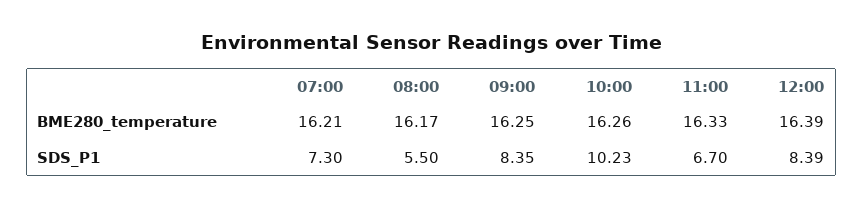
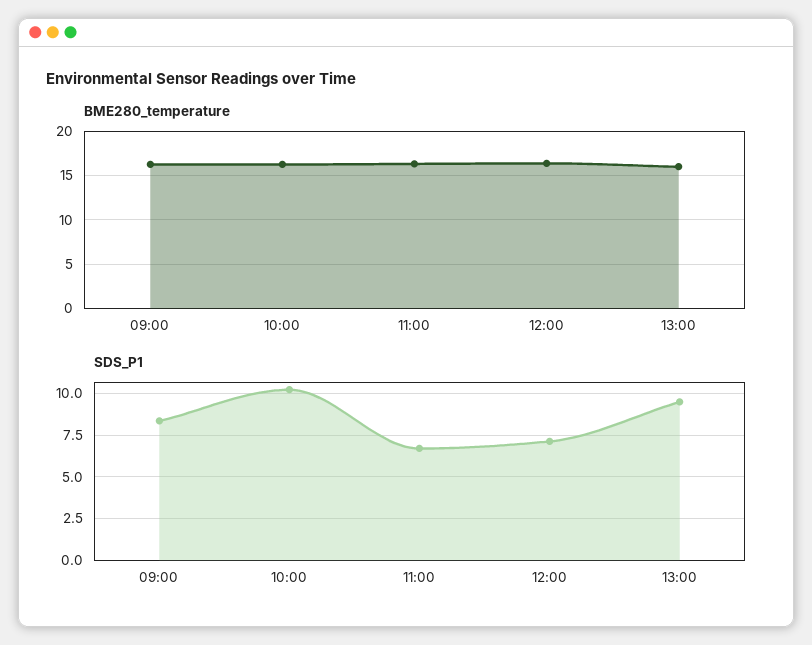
BME280_temperature, 07:00: 16.21 -> none
BME280_temperature, 08:00: 16.17 -> none
SDS_P1, 07:00: 7.3 -> none
SDS_P1, 08:00: 5.5 -> none
SDS_P1, 12:00: 8.39 -> 7
BME280_temperature, 13:00: none -> 16
SDS_P1, 13:00: none -> 9.5

